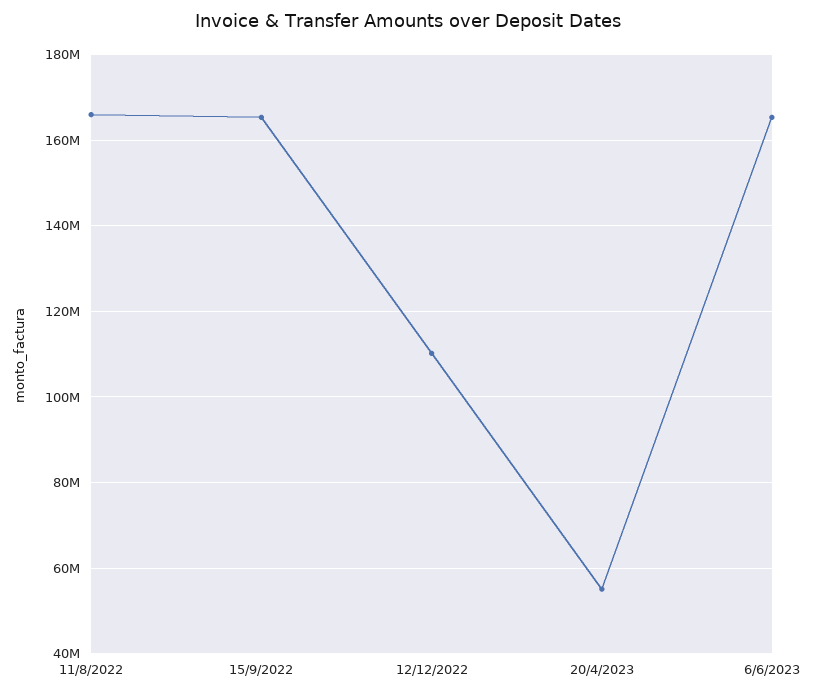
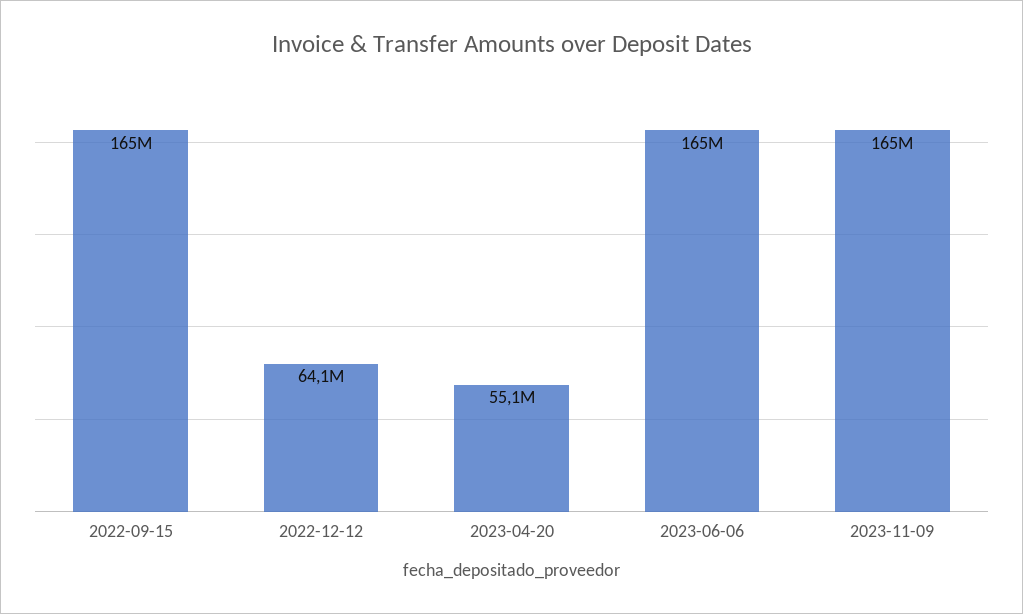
11/8/2022: 166000000 -> none
12/12/2022: 110000000 -> 64100000
2023-11-09: none -> 165000000

